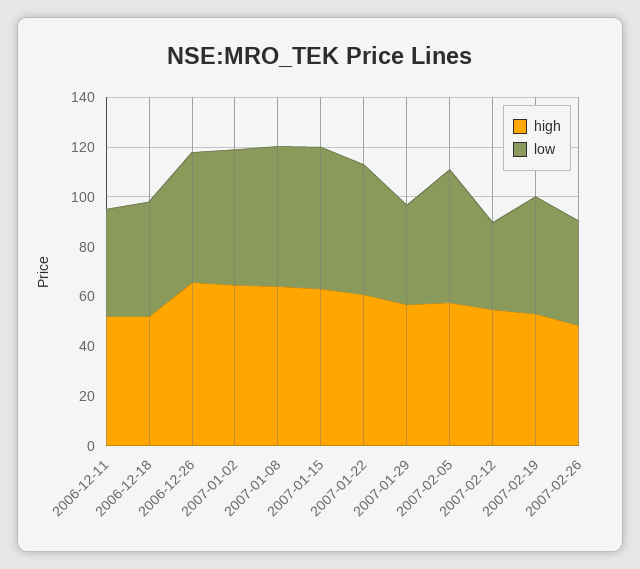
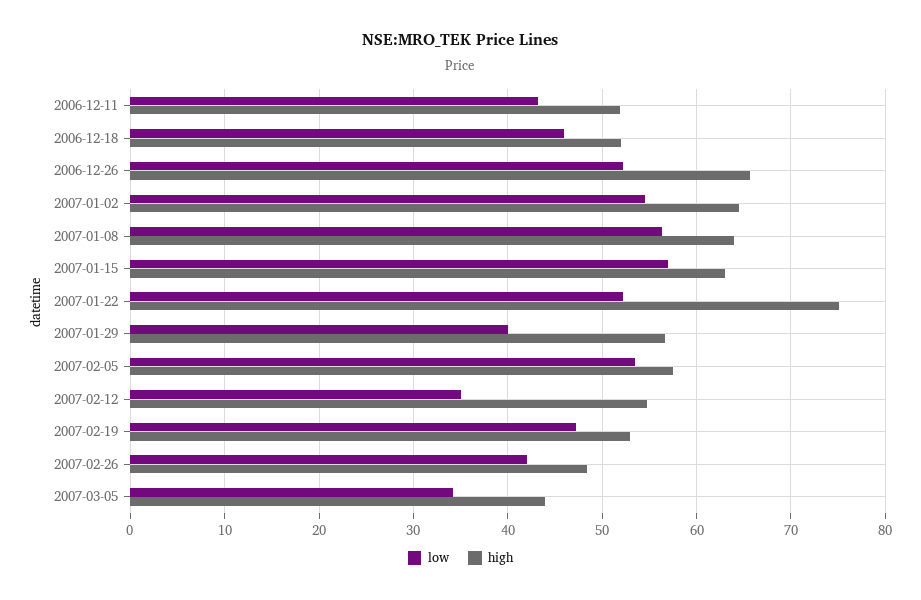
high, 2007-01-22: 60 -> 75
low, 2007-03-05: none -> 34
high, 2007-03-05: none -> 44

